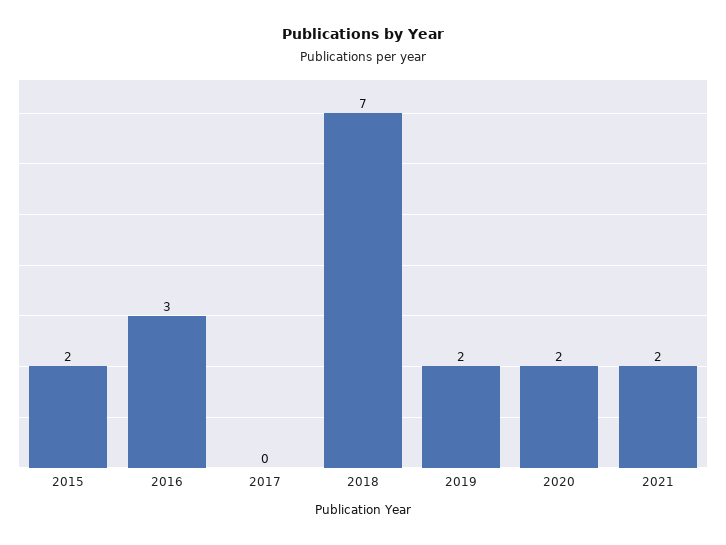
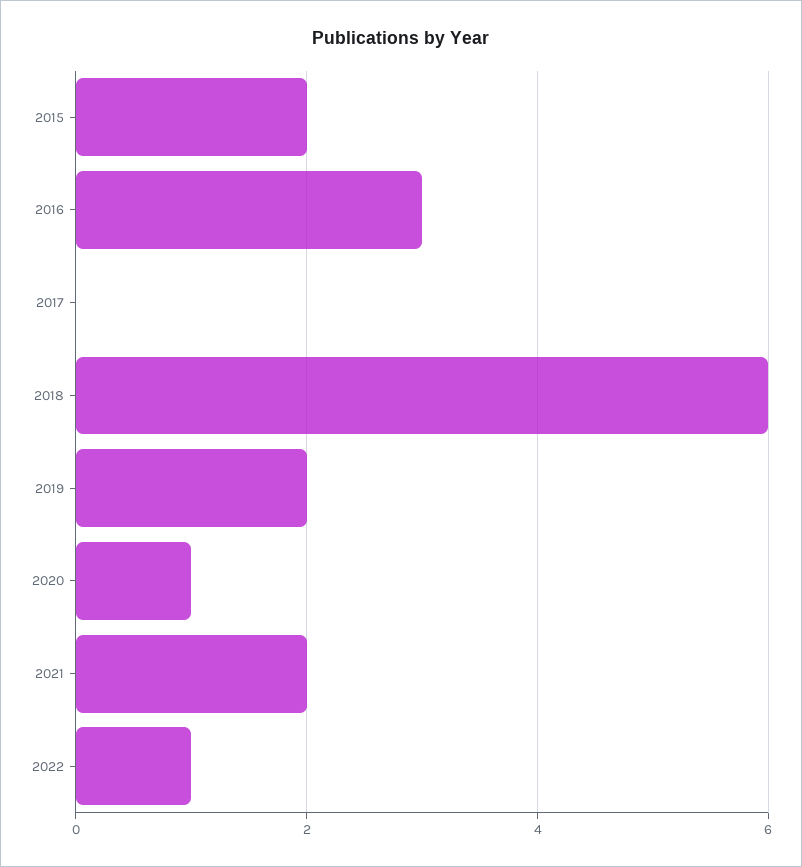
2018: 7 -> 6
2020: 2 -> 1
2022: none -> 1

